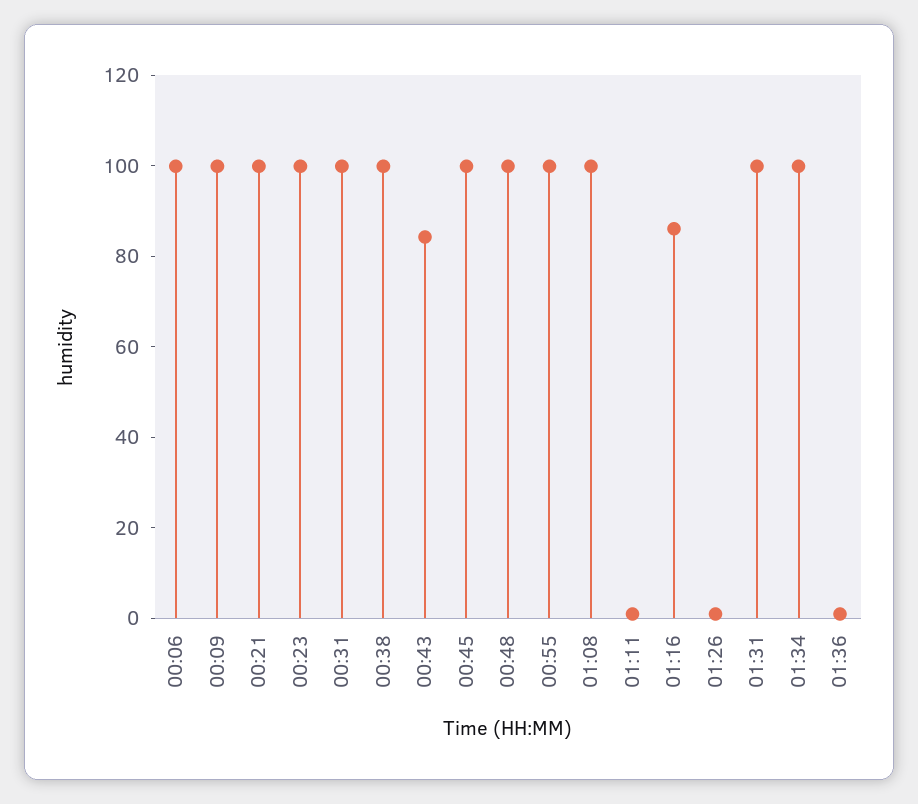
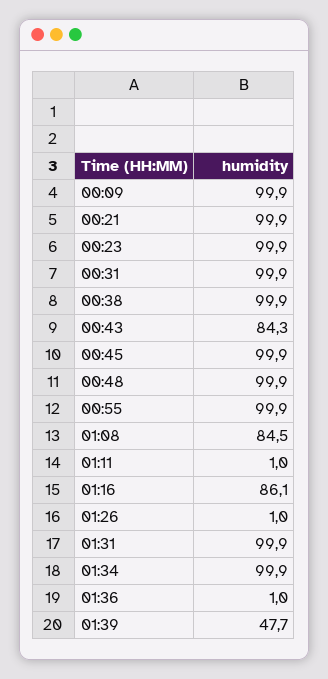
00:06: 100 -> none
01:08: 100 -> 84.5
01:39: none -> 47.7

